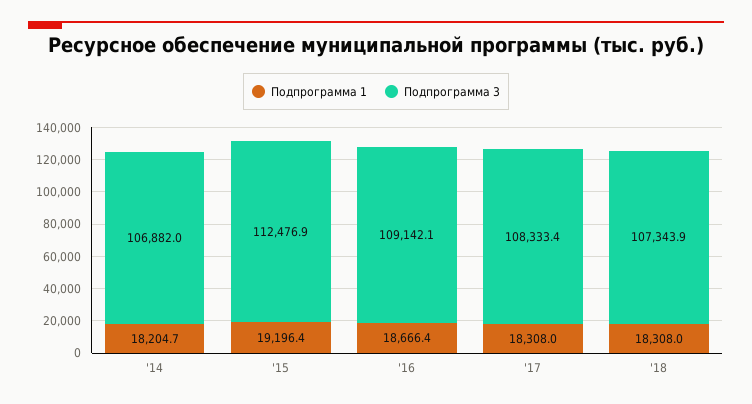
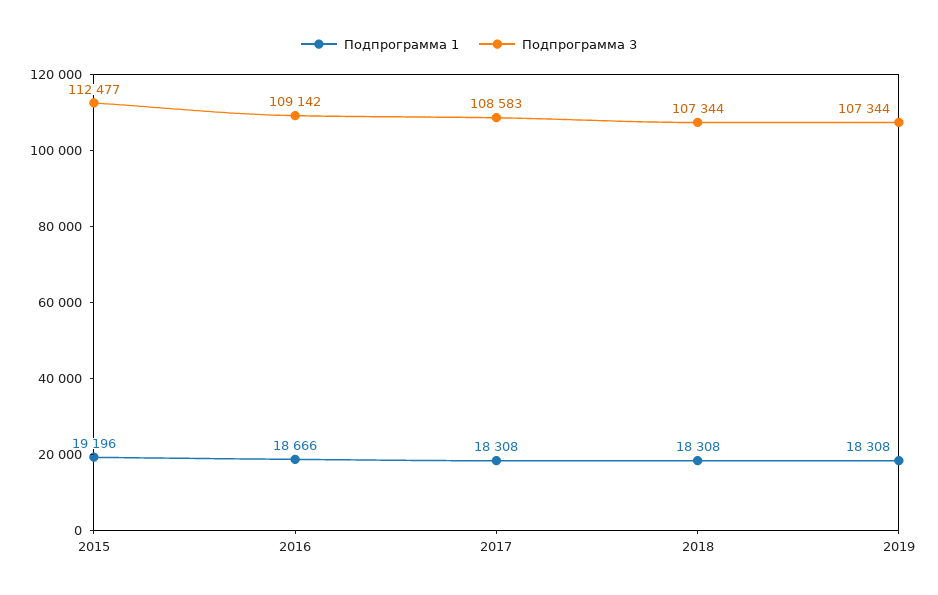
Подпрограмма 1, '14: 18204.7 -> none
Подпрограмма 3, '14: 106882 -> none
Подпрограмма 3, '17: 108333.4 -> 108583
Подпрограмма 1, 2019: none -> 18308
Подпрограмма 3, 2019: none -> 107344

